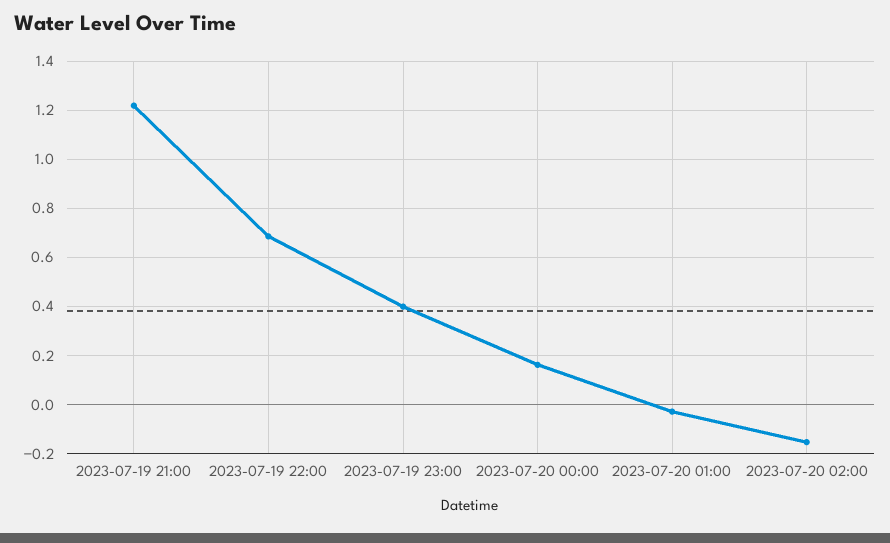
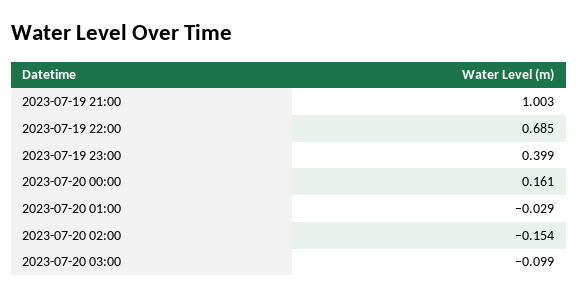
2023-07-19 21:00: 1.225 -> 1.003
2023-07-20 03:00: none -> -0.099

